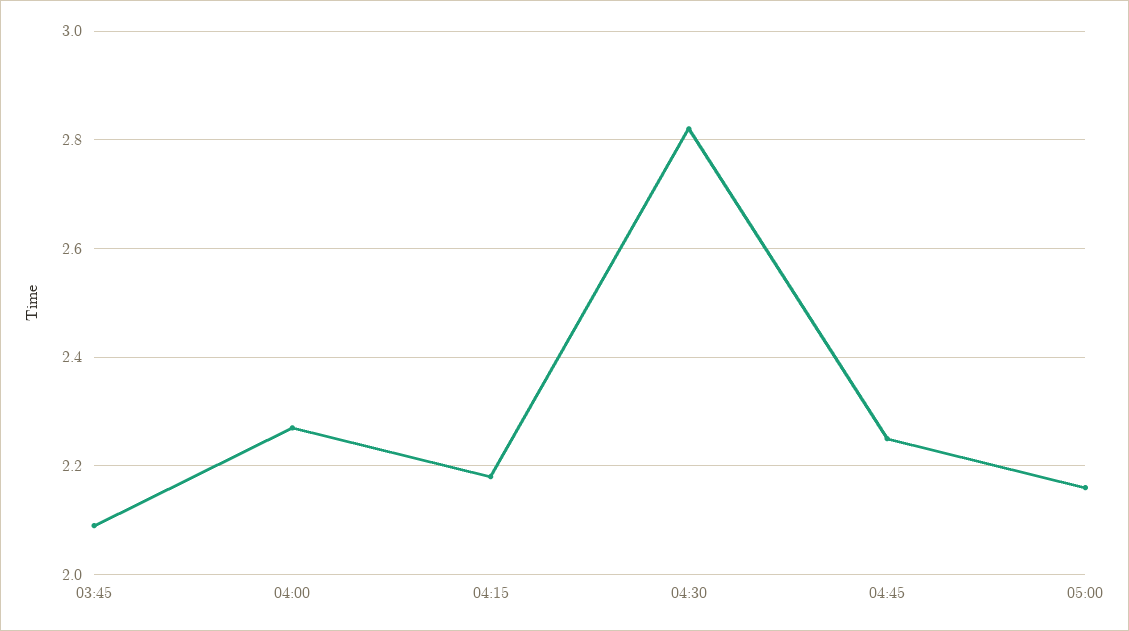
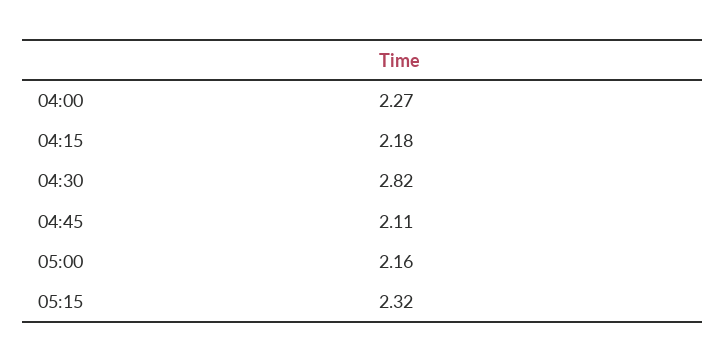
03:45: 2.1 -> none
04:45: 2.25 -> 2.11
05:15: none -> 2.32

